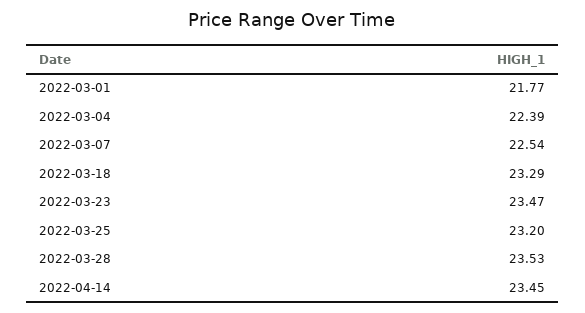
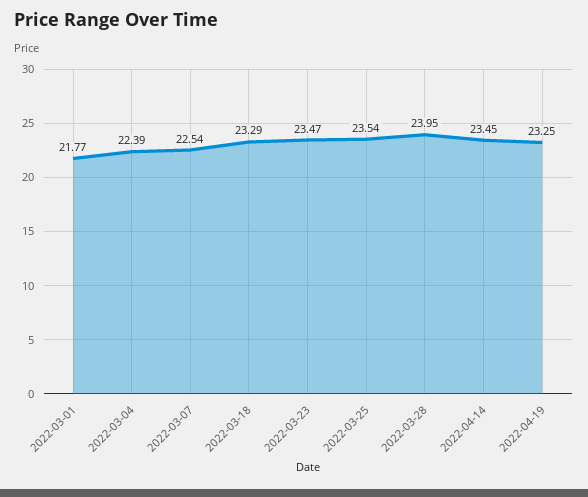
2022-03-25: 23.2 -> 23.54
2022-03-28: 23.53 -> 23.95
2022-04-19: none -> 23.25

